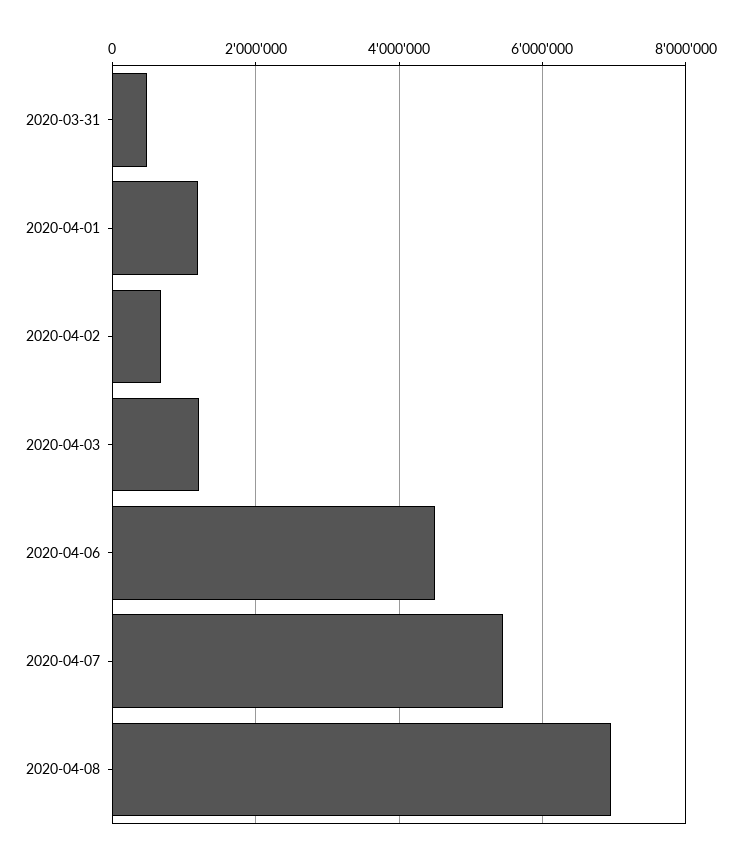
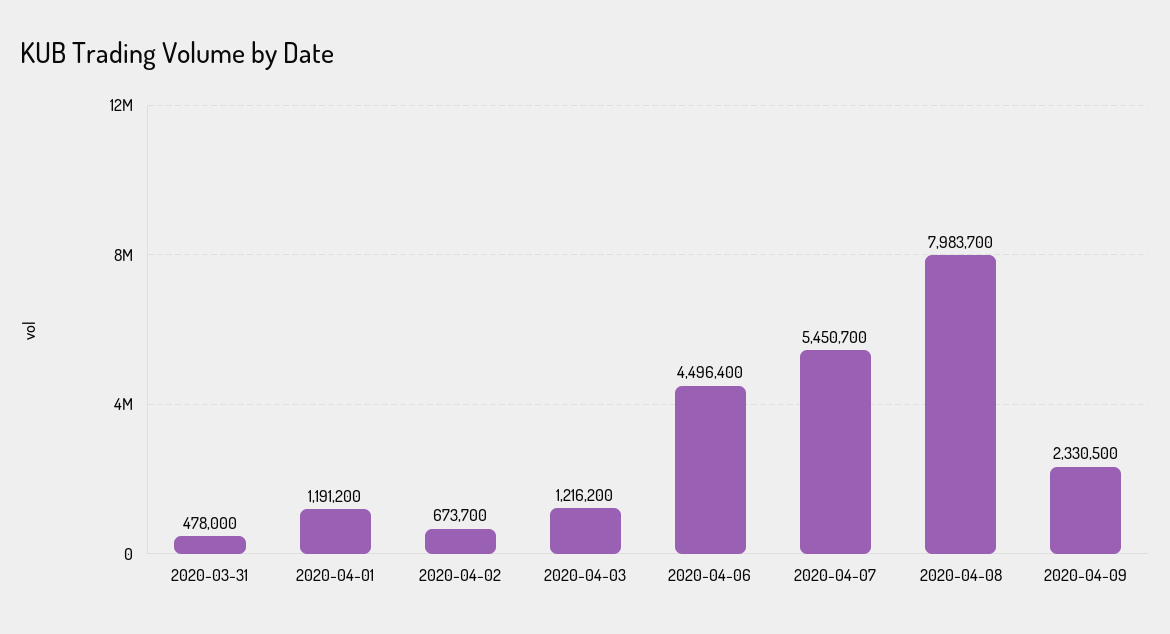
2020-04-08: 7000000 -> 7983700
2020-04-09: none -> 2330500

